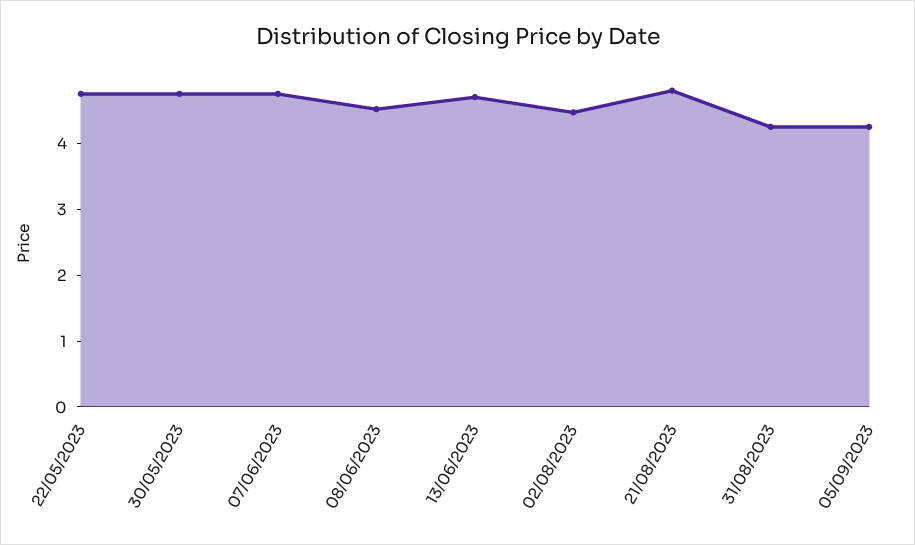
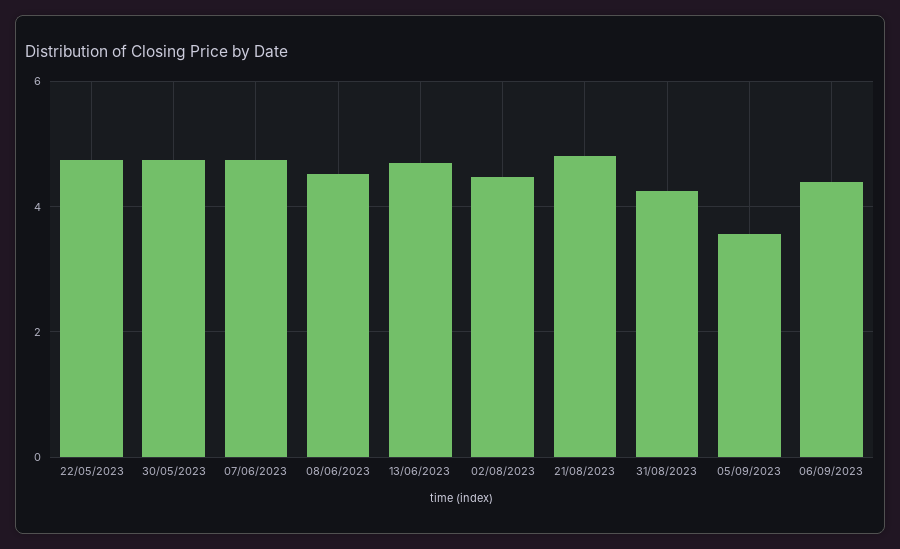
05/09/2023: 4.2 -> 3.6
06/09/2023: none -> 4.4

